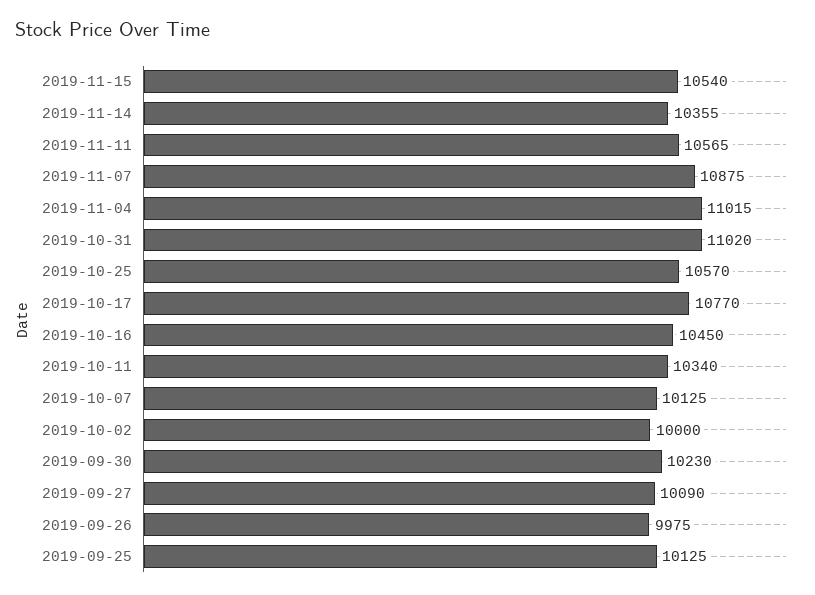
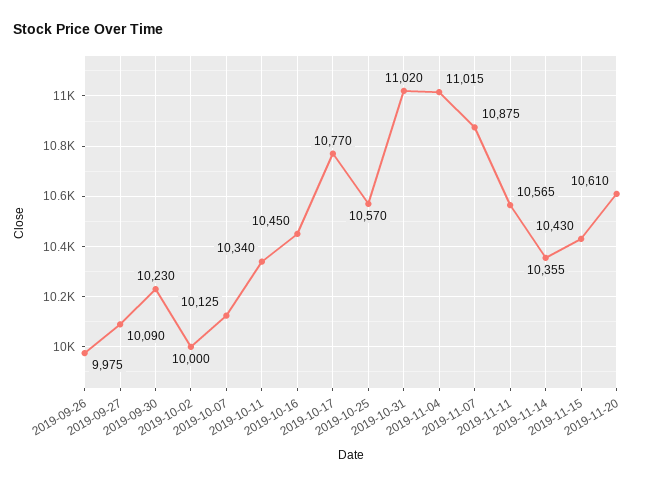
2019-11-15: 10540 -> 10430
2019-09-25: 10125 -> none
2019-11-20: none -> 10610

